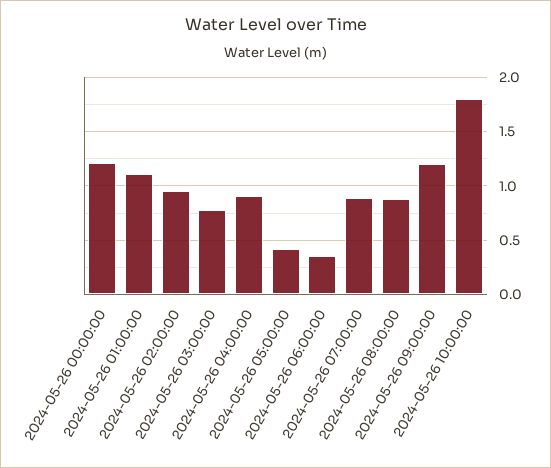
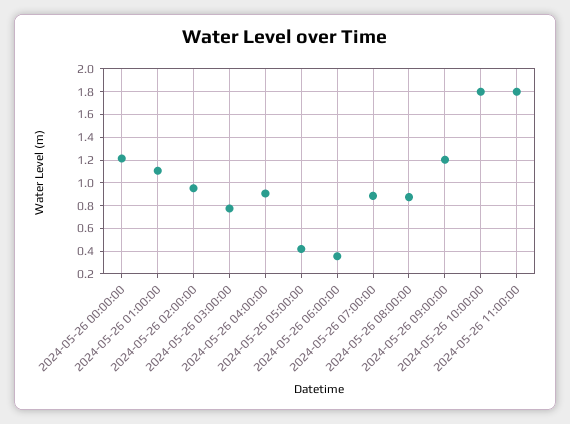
2024-05-26 11:00:00: none -> 1.8

